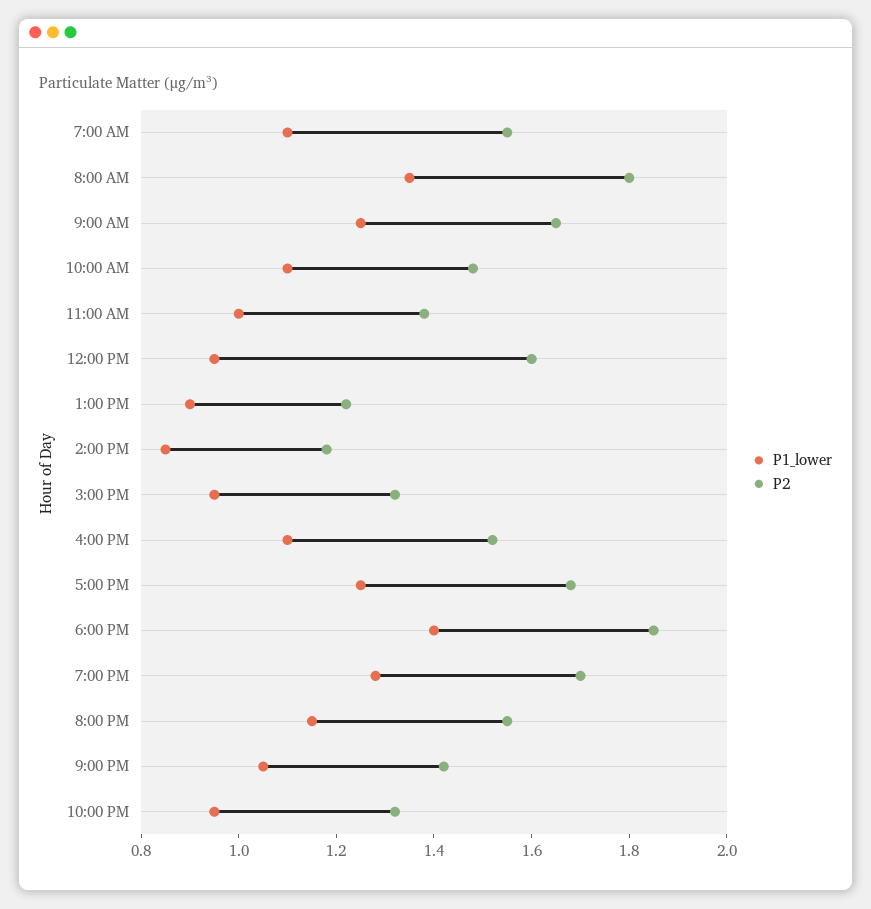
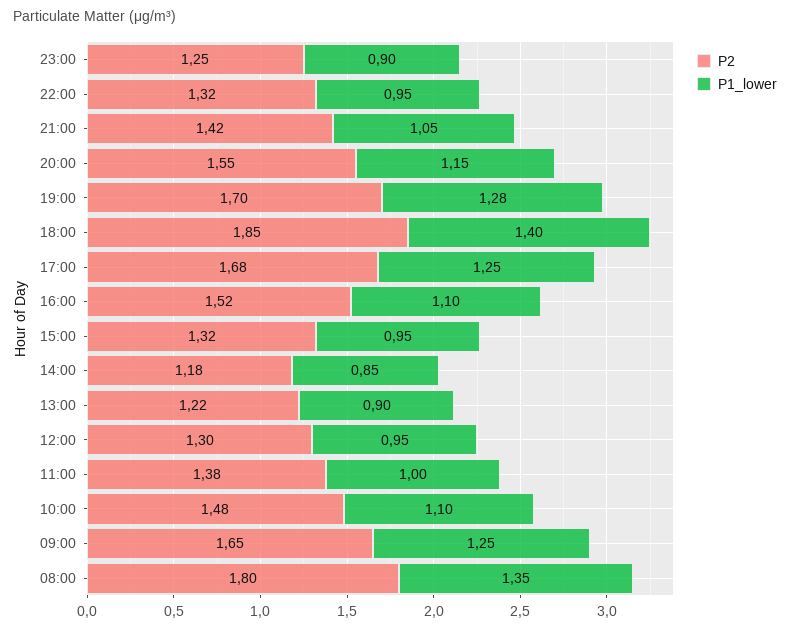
P1_lower, 7:00 AM: 1.1 -> none
P2, 7:00 AM: 1.55 -> none
P2, 12:00 PM: 1.6 -> 1.3
P2, 23:00: none -> 1.25
P1_lower, 23:00: none -> 0.9

